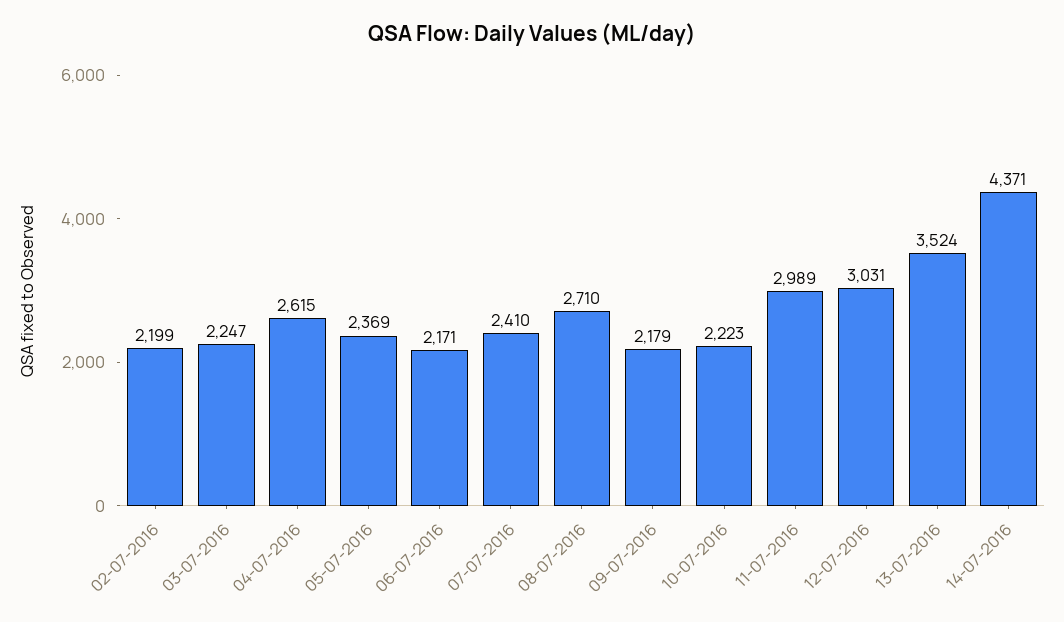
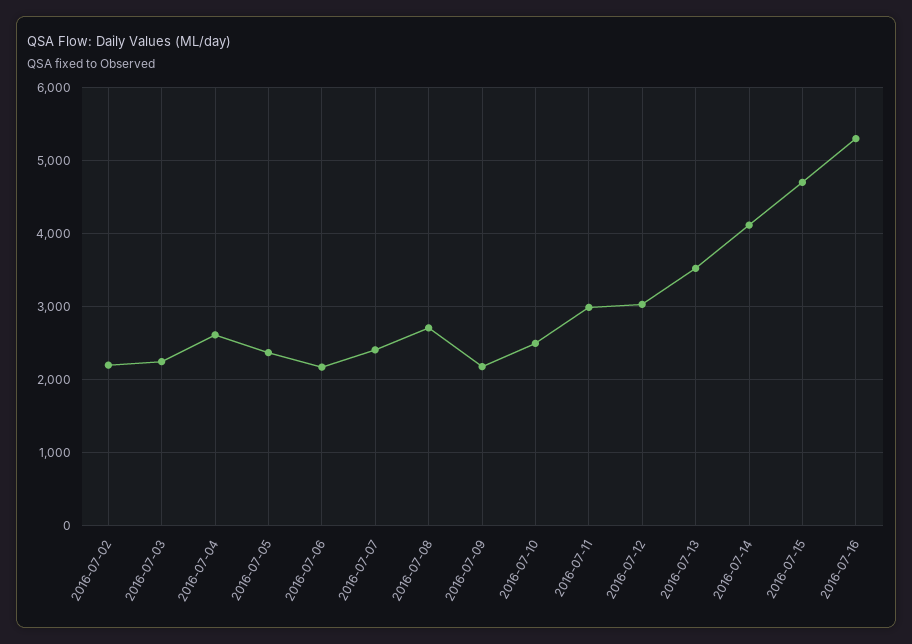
10-07-2016: 2223 -> 2500
14-07-2016: 4371 -> 4100
2016-07-15: none -> 4700
2016-07-16: none -> 5300

